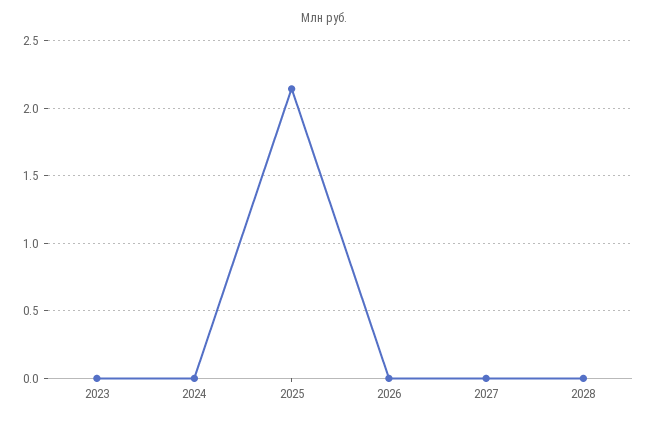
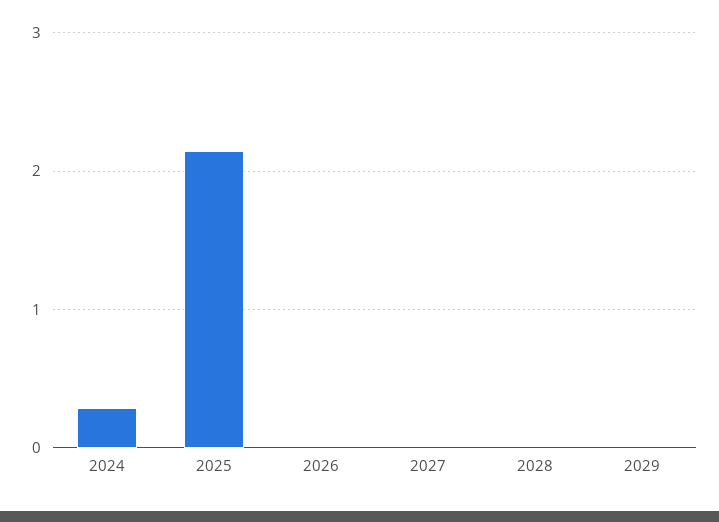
2023: 0 -> none
2024: 0 -> 0.3
2029: none -> 0

